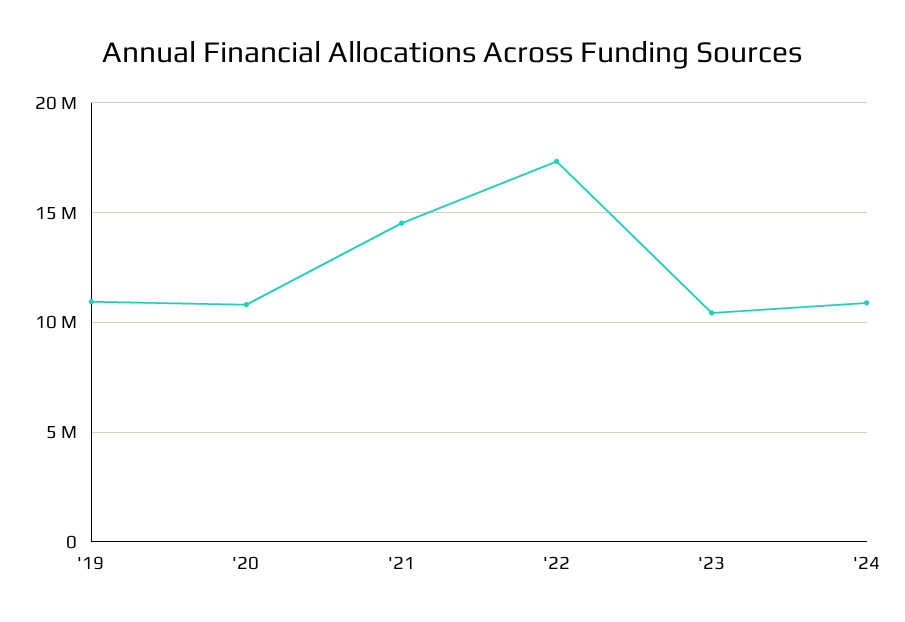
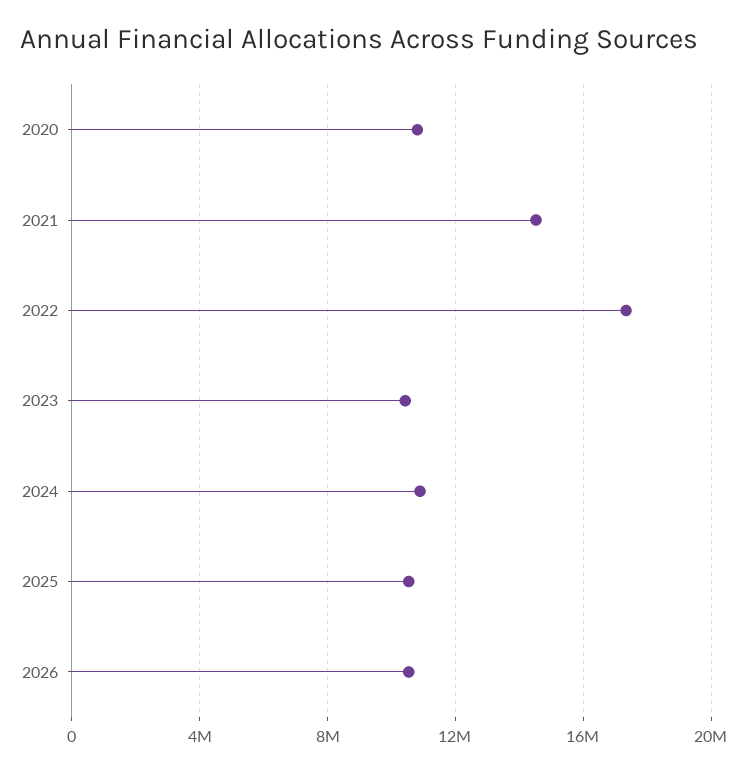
'19: 11000000 -> none
2025: none -> 10500000
2026: none -> 10500000

